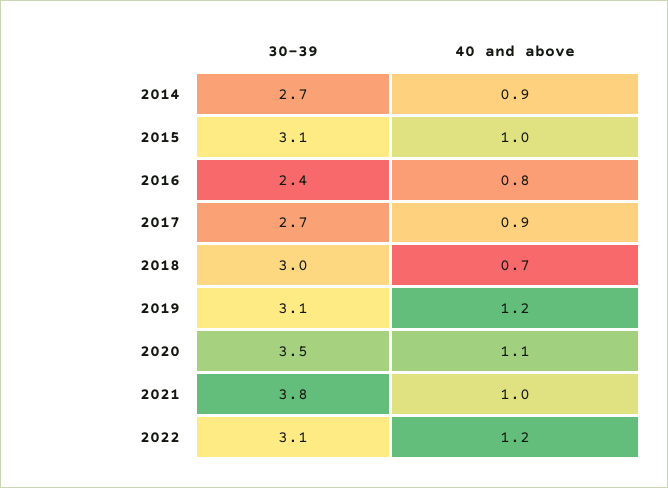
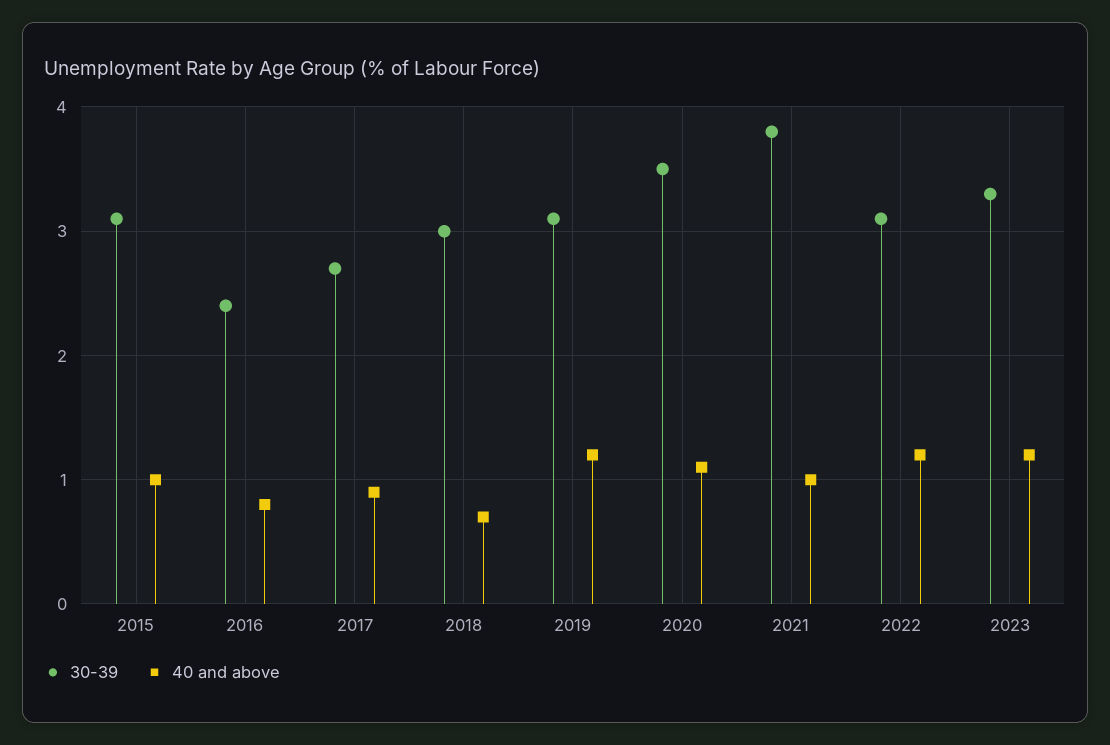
30-39, 2014: 2.7 -> none
40 and above, 2014: 0.9 -> none
30-39, 2023: none -> 3.3
40 and above, 2023: none -> 1.2

